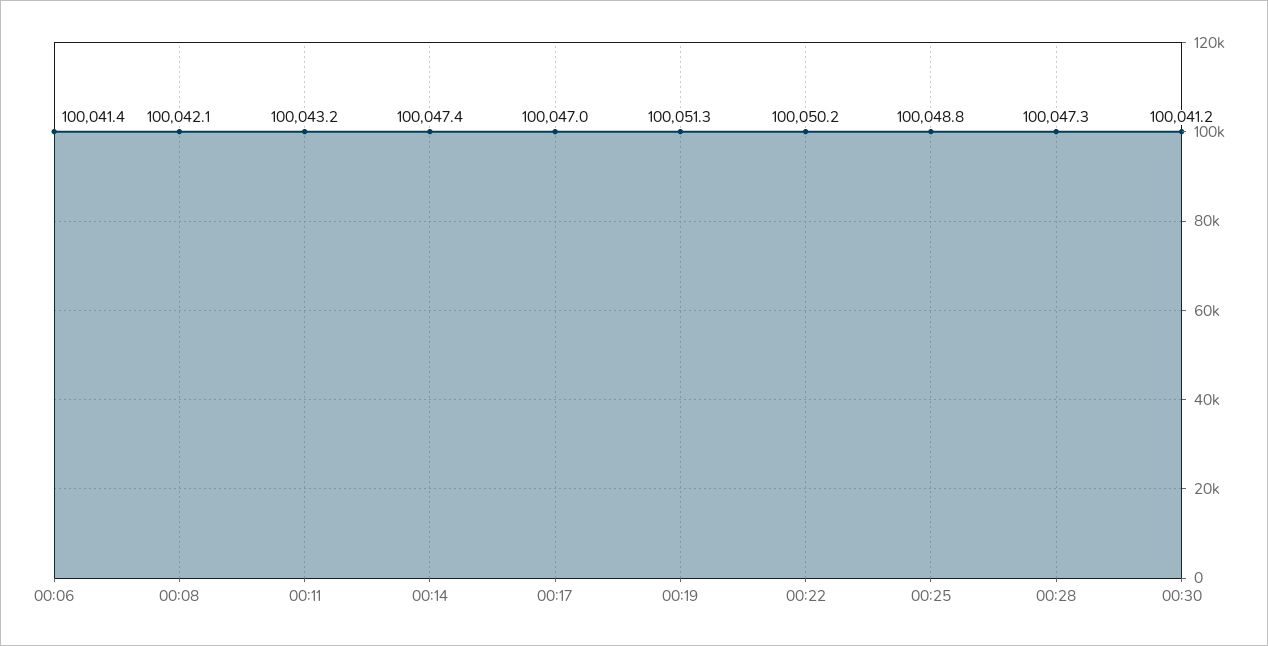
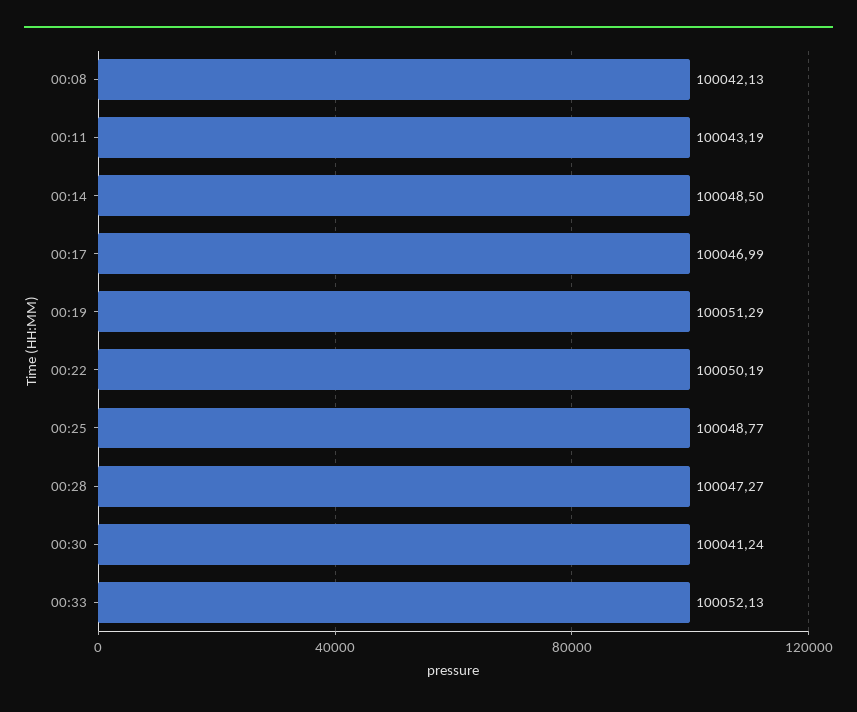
00:06: 100041.4 -> none
00:14: 100047.4 -> 100048.5
00:33: none -> 100052.13

